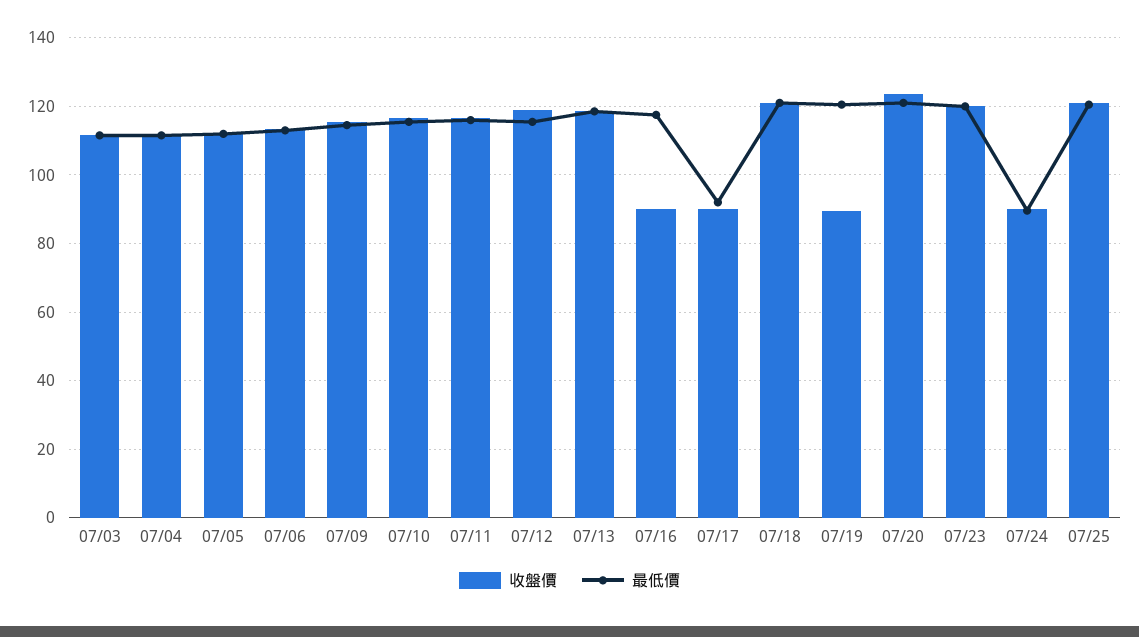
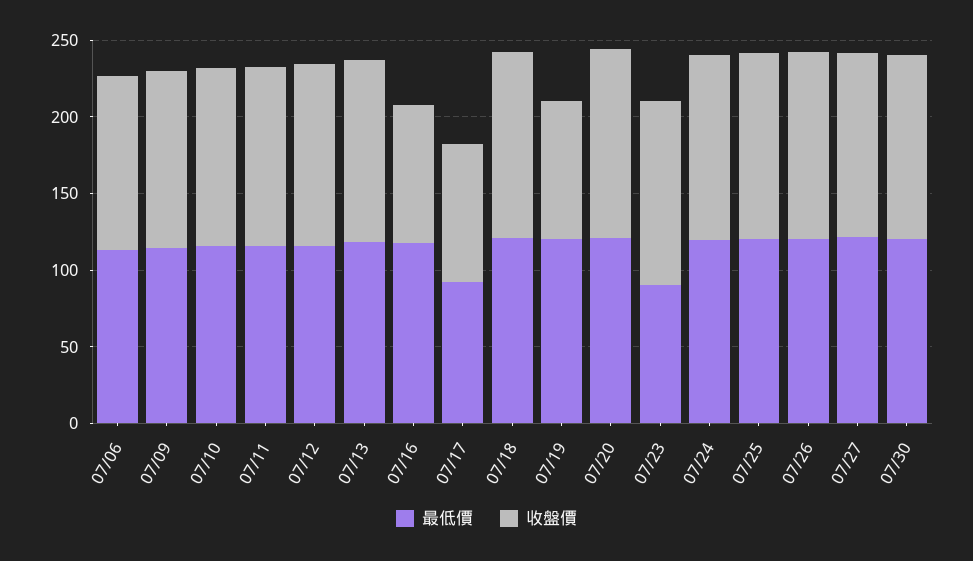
收盤價, 07/03: 112 -> none
最低價, 07/03: 112 -> none
收盤價, 07/04: 112 -> none
最低價, 07/04: 112 -> none
收盤價, 07/05: 112 -> none
最低價, 07/05: 112 -> none
最低價, 07/23: 120 -> 90
收盤價, 07/24: 90 -> 120
最低價, 07/24: 90 -> 120
最低價, 07/26: none -> 120
收盤價, 07/26: none -> 120
最低價, 07/27: none -> 120
收盤價, 07/27: none -> 120
最低價, 07/30: none -> 120
收盤價, 07/30: none -> 120

